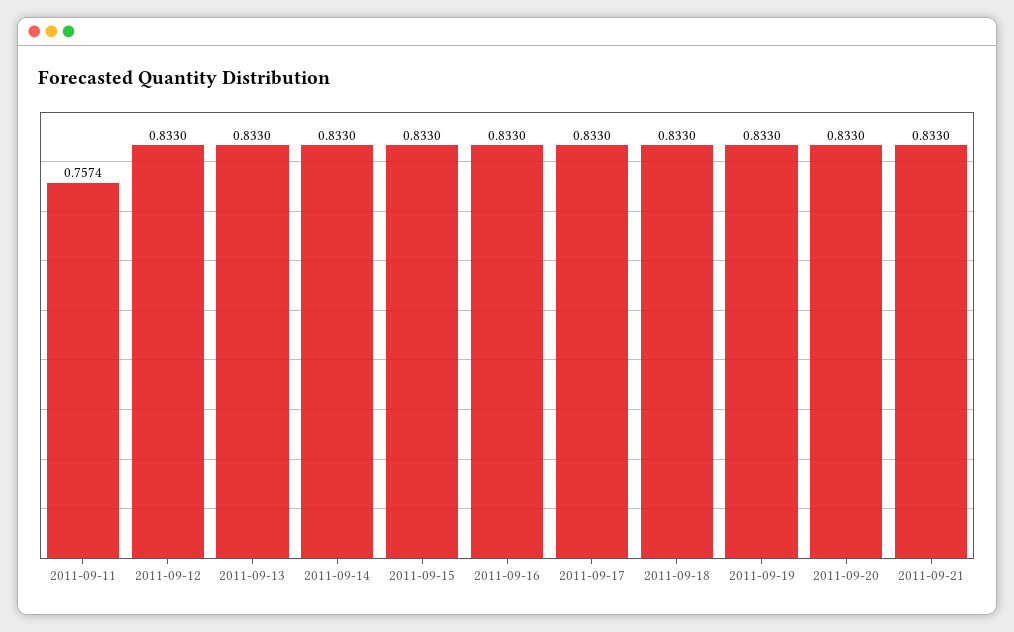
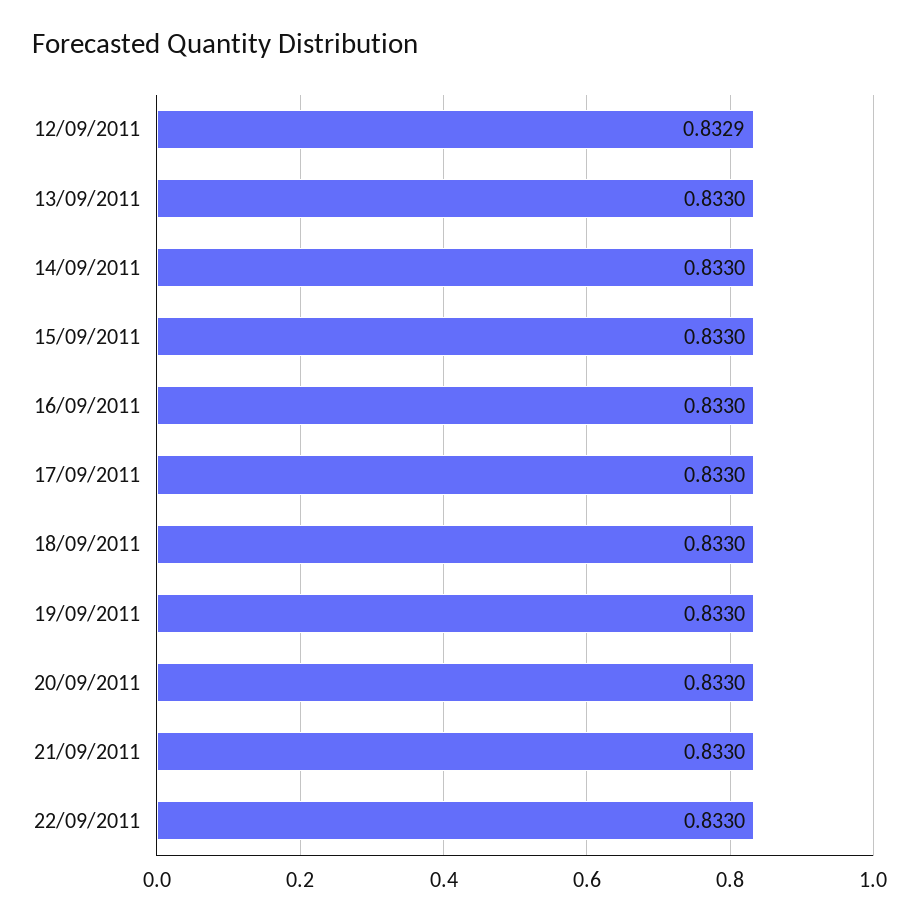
2011-09-11: 0.7574 -> none
2011-09-12: 0.833 -> 0.8329
22/09/2011: none -> 0.833

